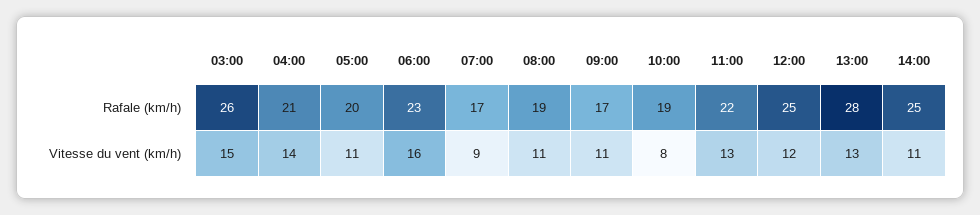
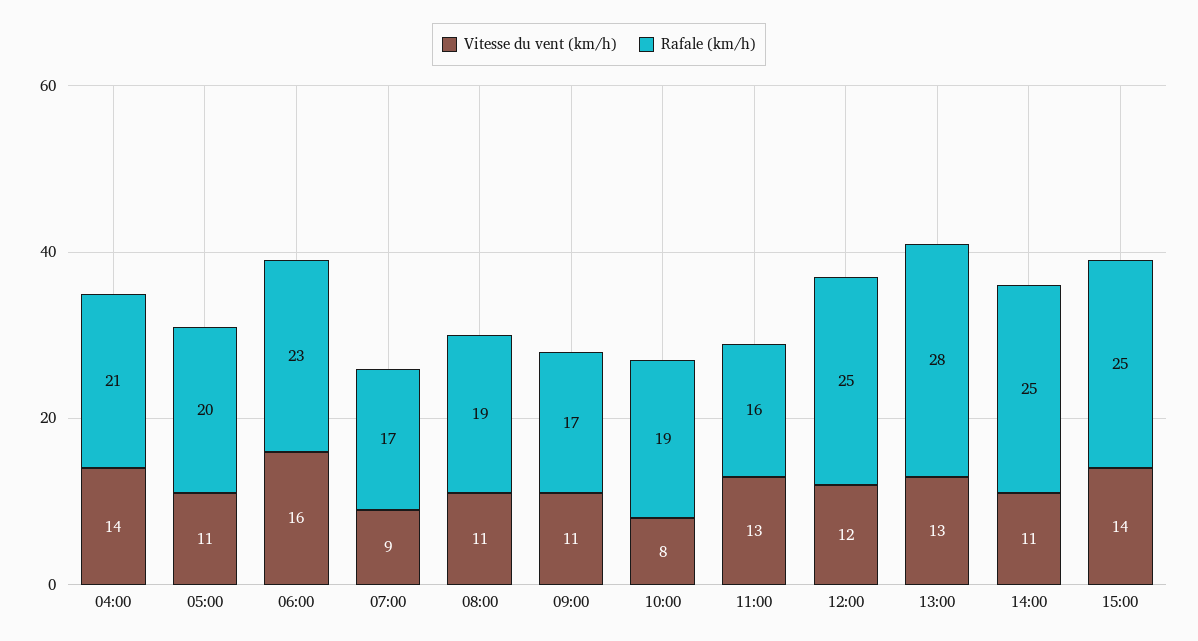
Rafale (km/h), 03:00: 26 -> none
Rafale (km/h), 11:00: 22 -> 16
Vitesse du vent (km/h), 03:00: 15 -> none
Vitesse du vent (km/h), 15:00: none -> 14
Rafale (km/h), 15:00: none -> 25

